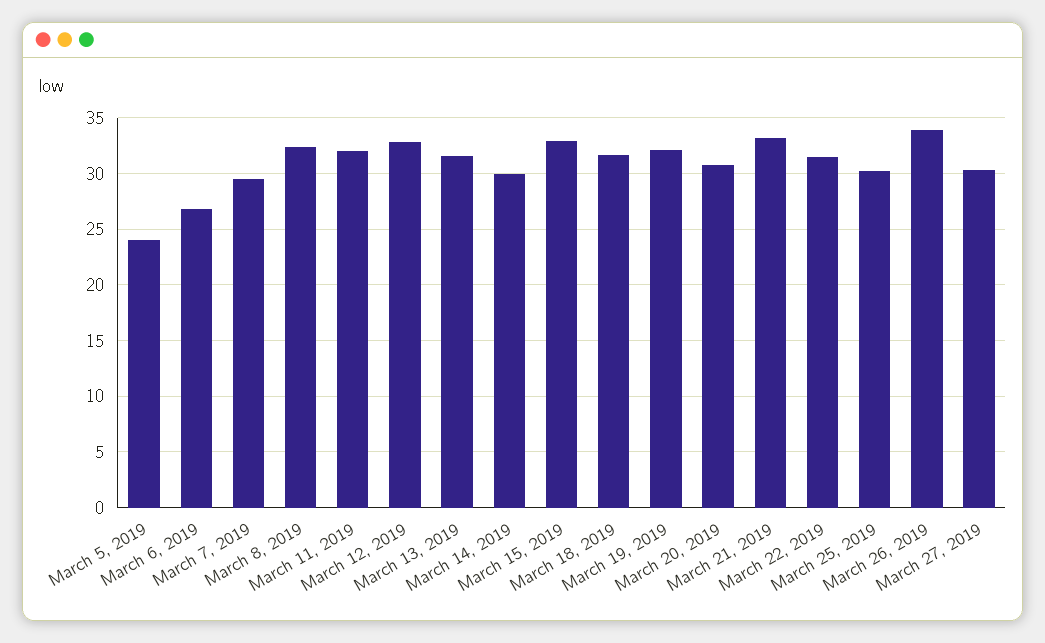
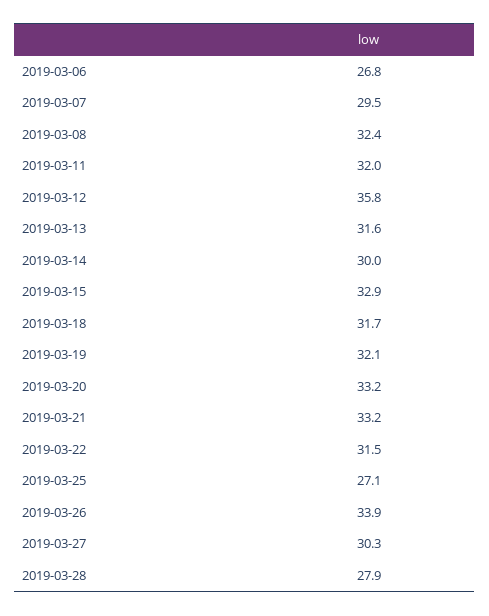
March 5, 2019: 24 -> none
March 12, 2019: 33 -> 35.8
March 20, 2019: 31 -> 33.2
March 25, 2019: 30 -> 27.1
2019-03-28: none -> 27.9

